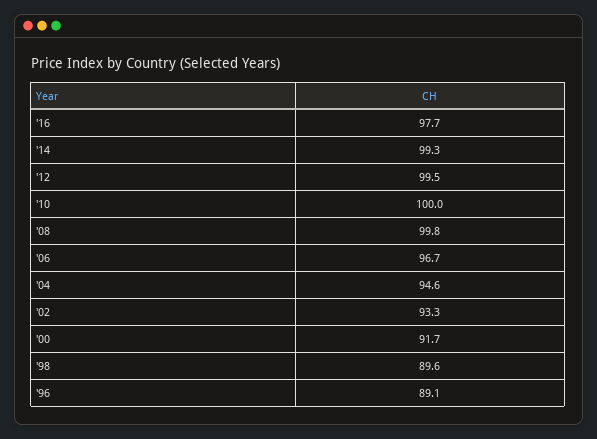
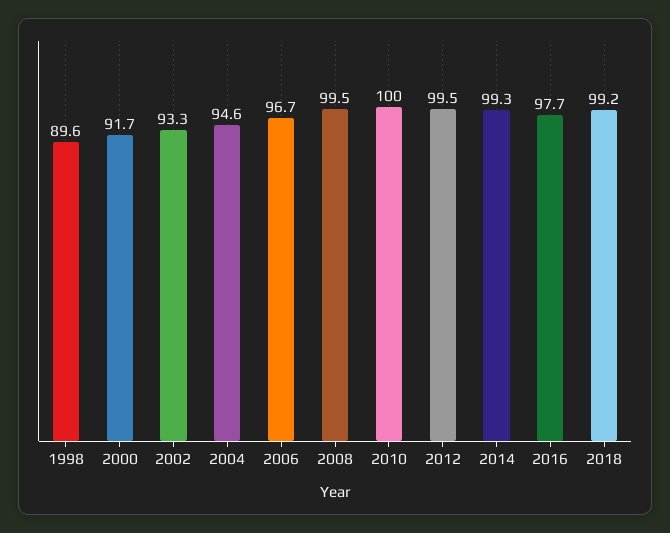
'08: 99.8 -> 99.5
'96: 89.1 -> none
2018: none -> 99.2

